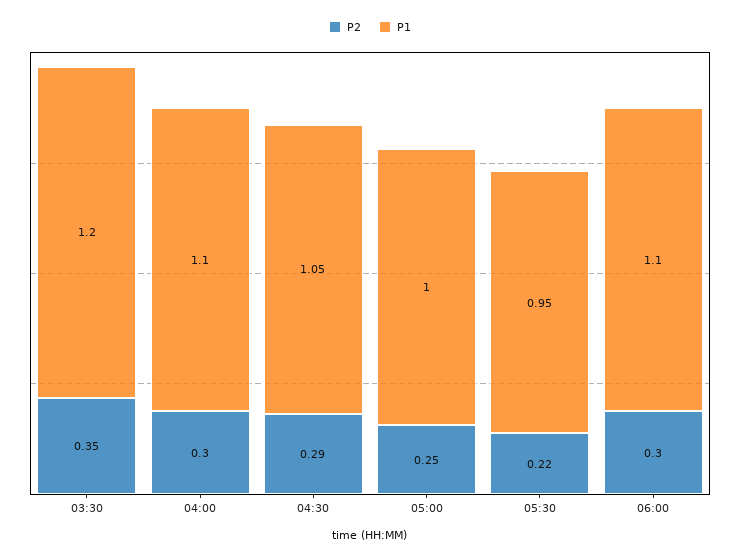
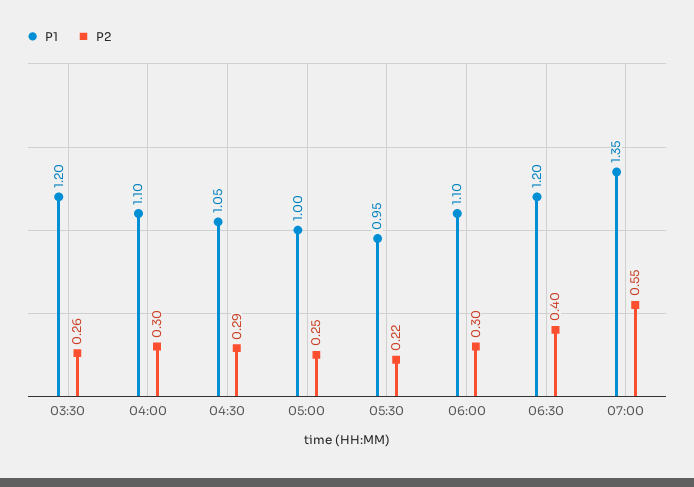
P2, 03:30: 0.35 -> 0.26
P1, 06:30: none -> 1.2
P2, 06:30: none -> 0.4
P1, 07:00: none -> 1.35
P2, 07:00: none -> 0.55

